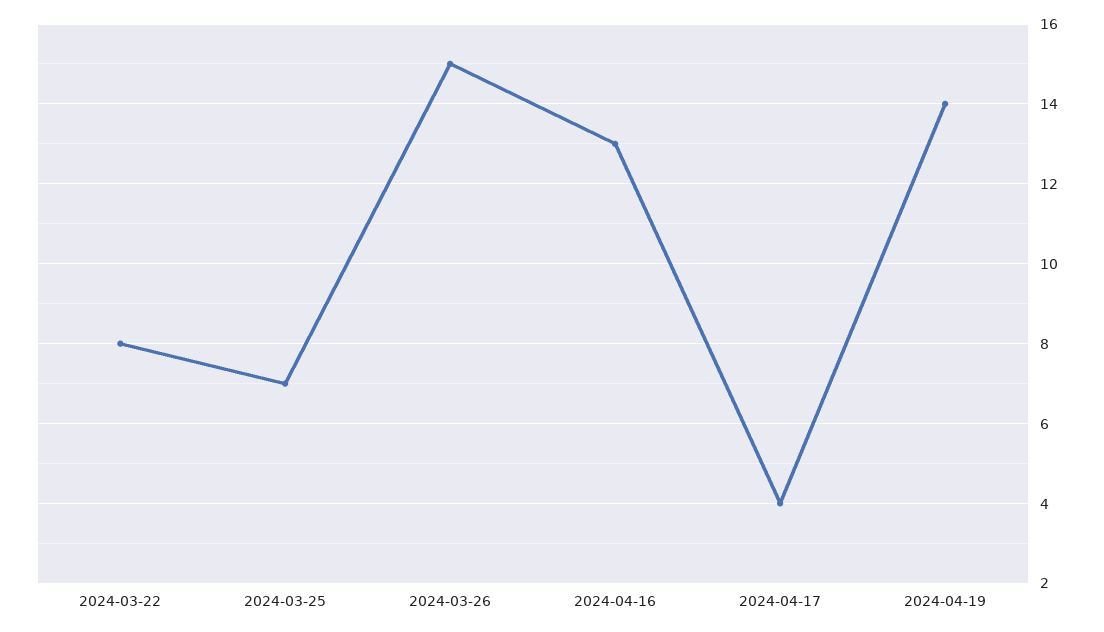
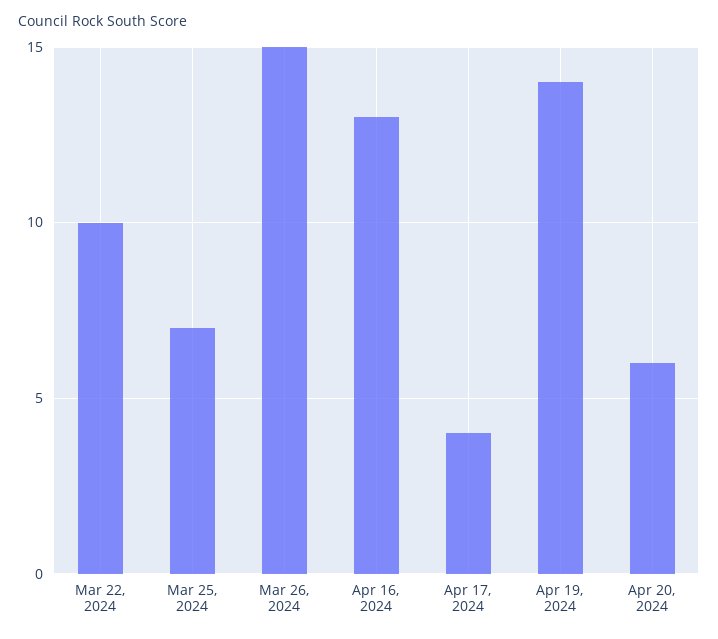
2024-03-22: 8 -> 10
Apr 20, 2024: none -> 6

